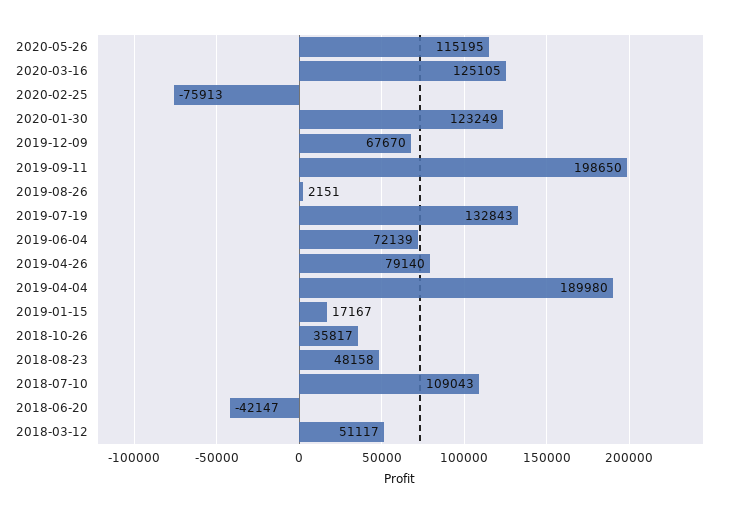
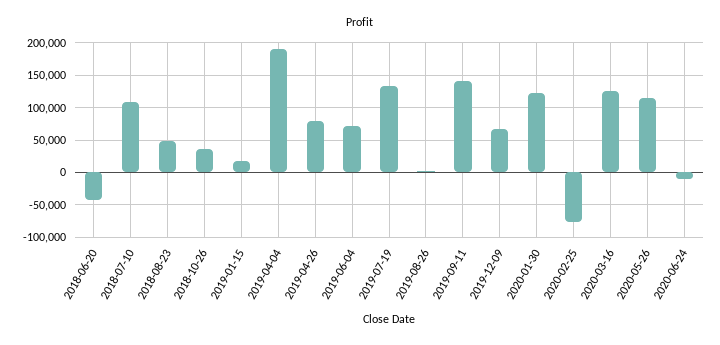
2019-09-11: 198650 -> 140000
2018-03-12: 51117 -> none
2020-06-24: none -> -10000

